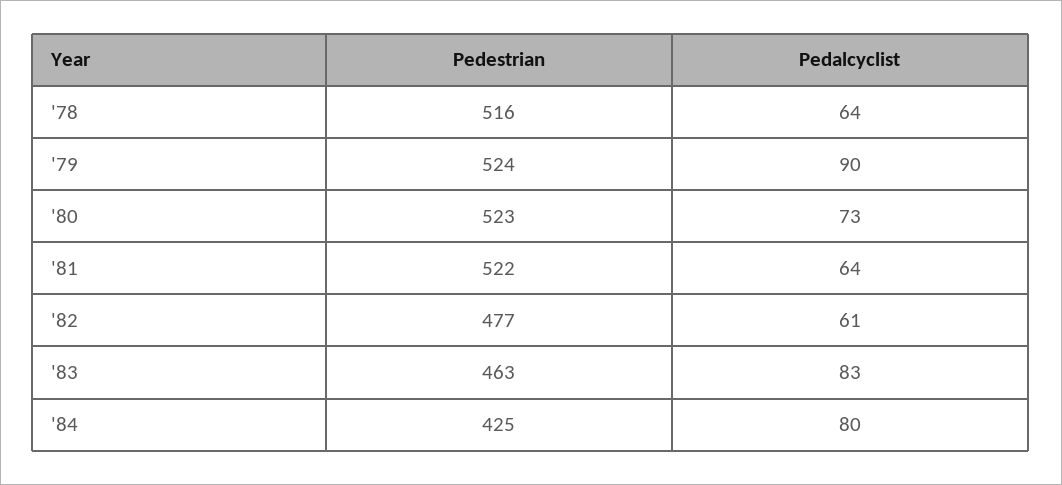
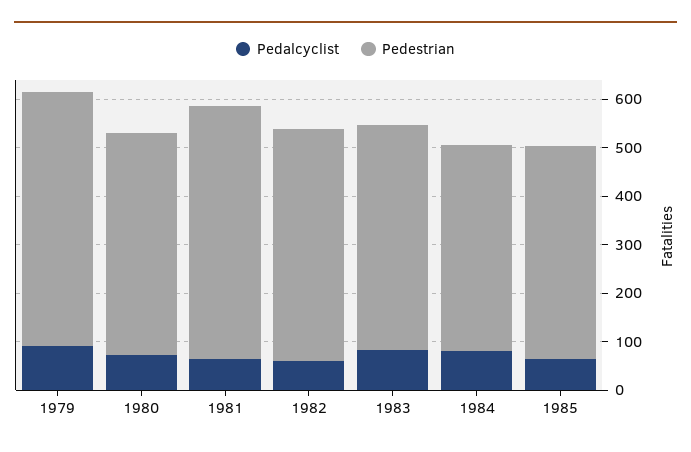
Pedestrian, '78: 516 -> none
Pedalcyclist, '78: 64 -> none
Pedestrian, '80: 523 -> 460
Pedalcyclist, 1985: none -> 60
Pedestrian, 1985: none -> 440

